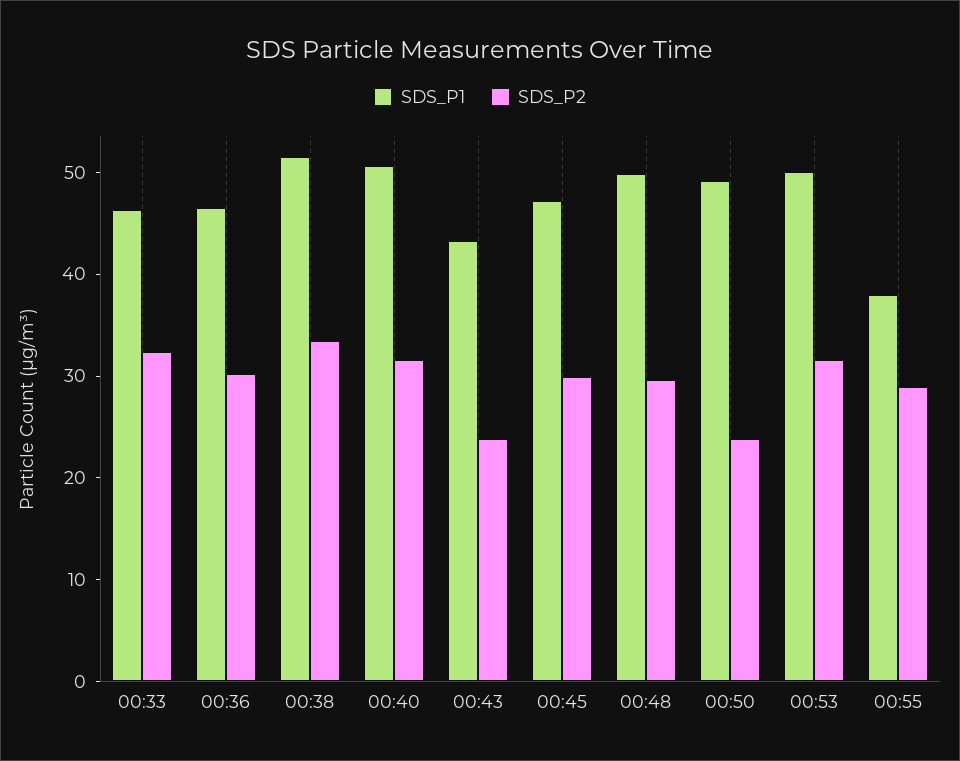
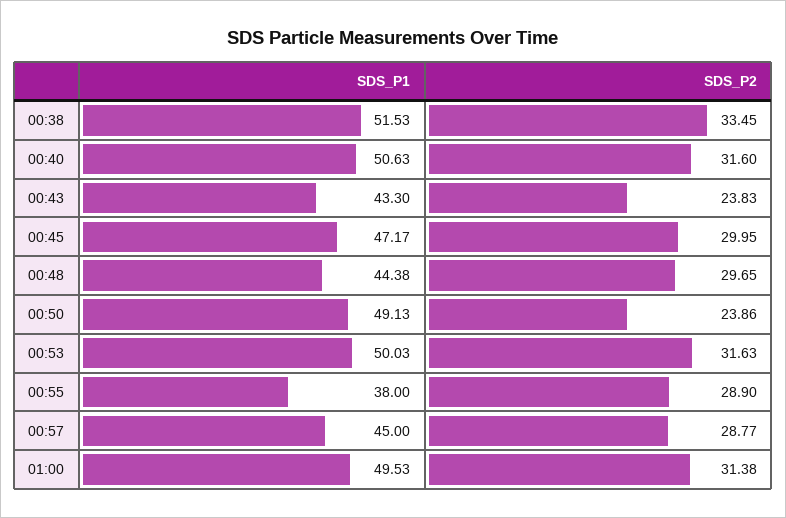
SDS_P1, 00:33: 46 -> none
SDS_P2, 00:33: 32 -> none
SDS_P1, 00:36: 46 -> none
SDS_P2, 00:36: 30 -> none
SDS_P1, 00:48: 50 -> 44.38
SDS_P1, 00:57: none -> 45
SDS_P2, 00:57: none -> 28.77
SDS_P1, 01:00: none -> 49.53
SDS_P2, 01:00: none -> 31.38

